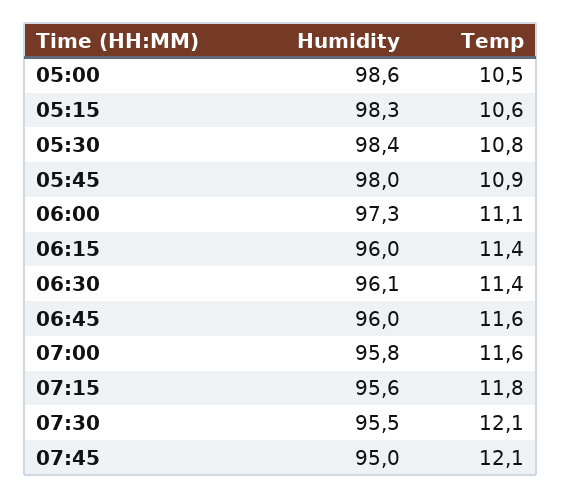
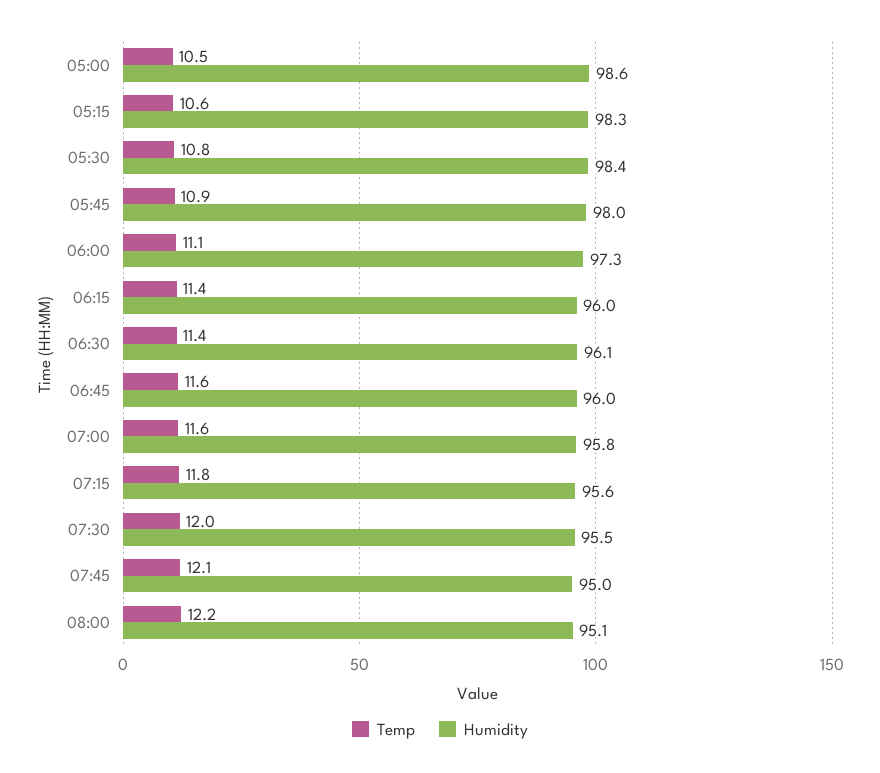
Temp, 07:30: 12.1 -> 12
Temp, 08:00: none -> 12.2
Humidity, 08:00: none -> 95.1

